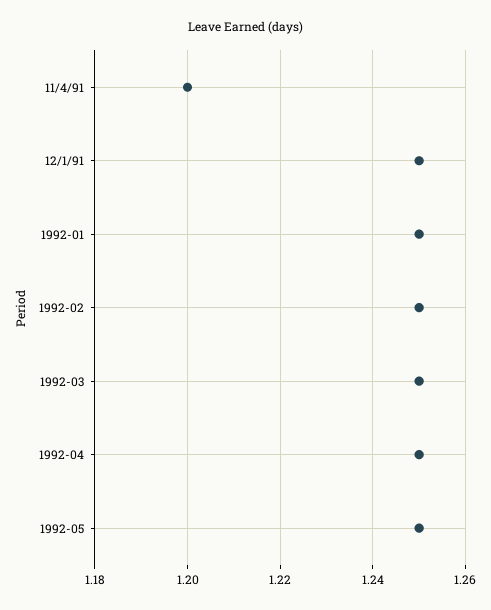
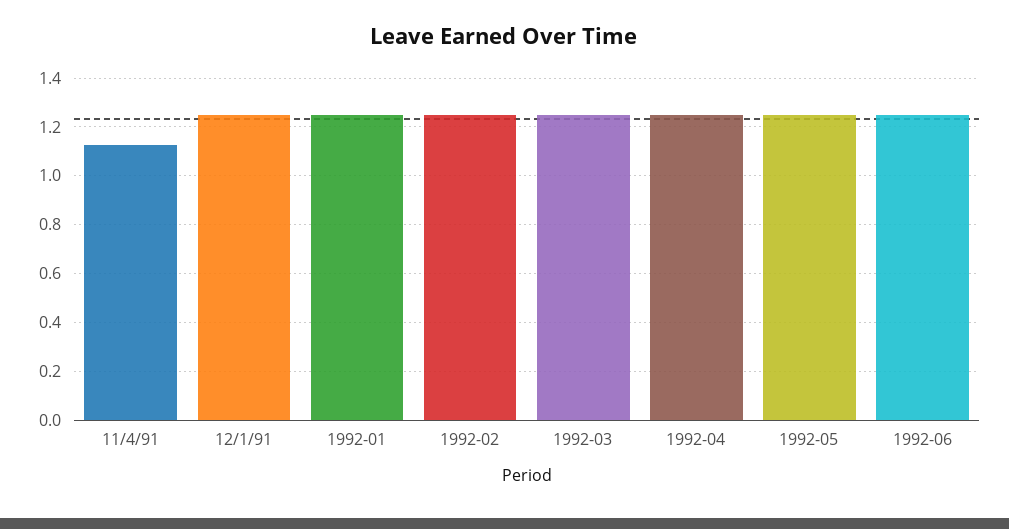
11/4/91: 1.2 -> 1.125
1992-06: none -> 1.25

